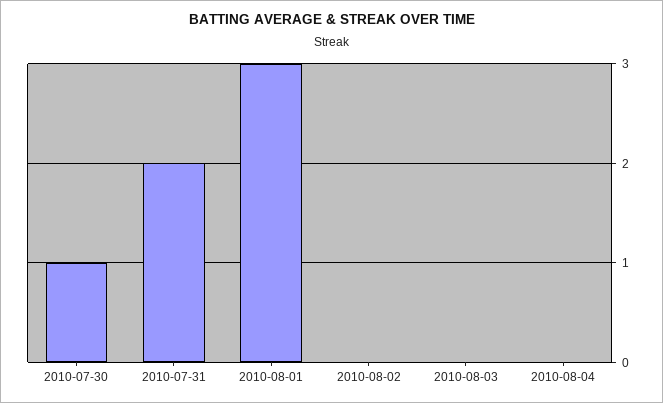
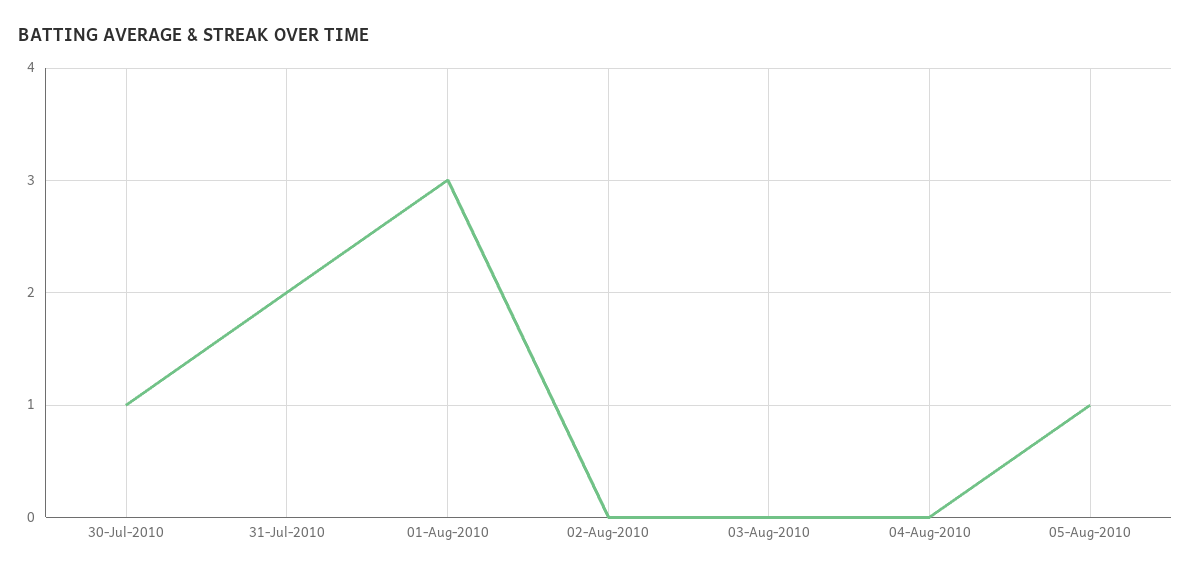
05-Aug-2010: none -> 1

